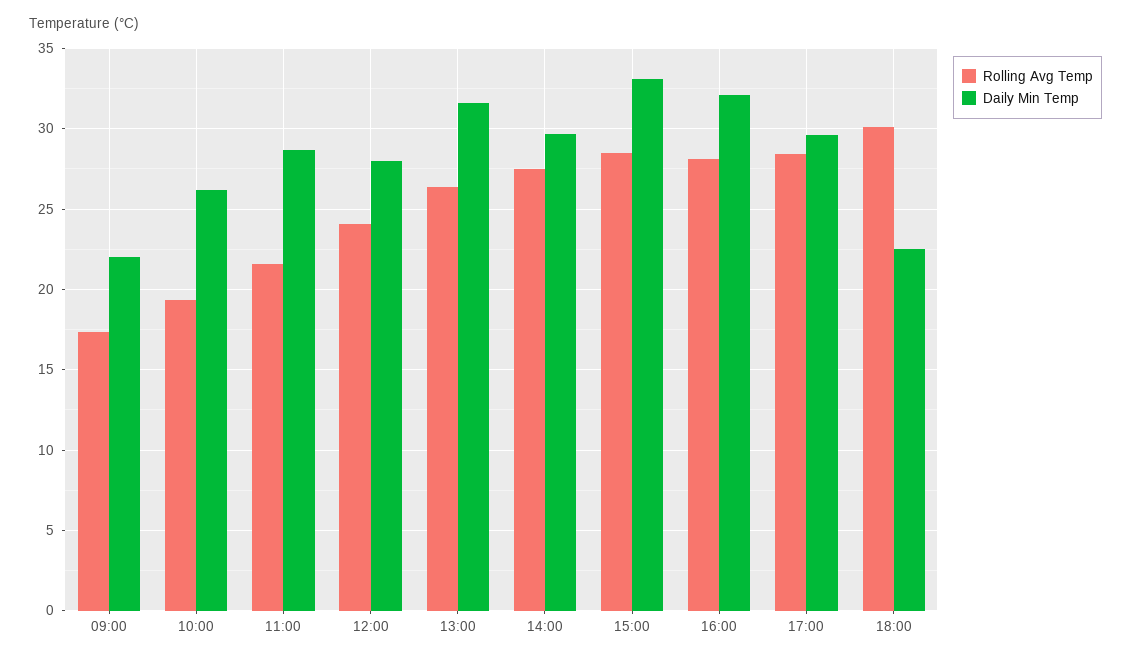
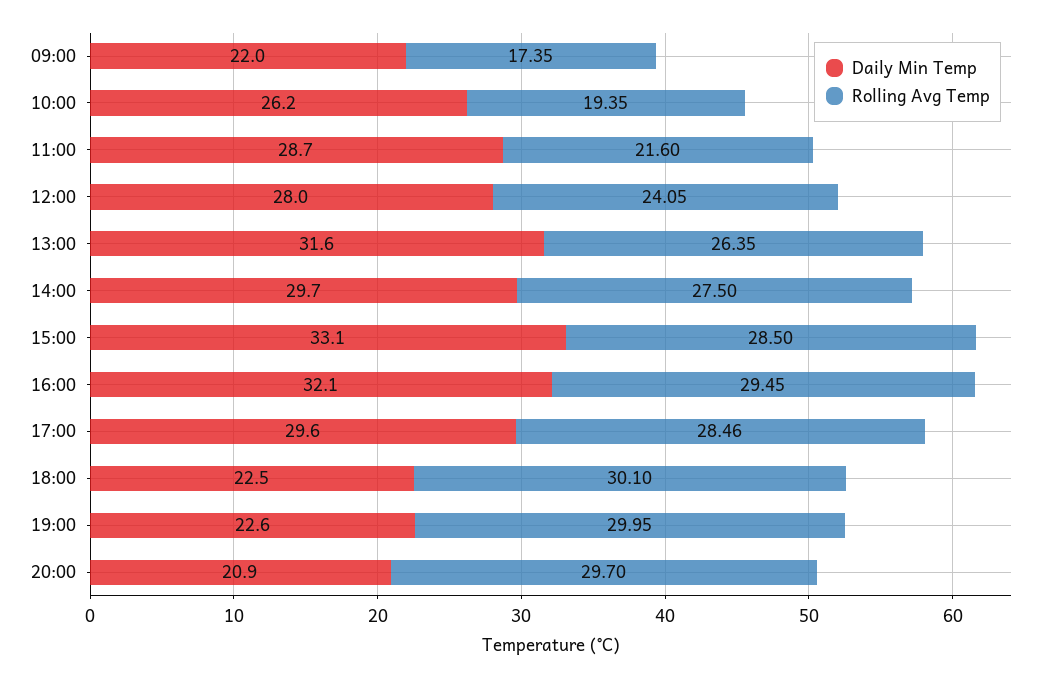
Rolling Avg Temp, 16:00: 28 -> 29.45
Daily Min Temp, 19:00: none -> 22.6
Rolling Avg Temp, 19:00: none -> 29.95
Daily Min Temp, 20:00: none -> 20.9
Rolling Avg Temp, 20:00: none -> 29.7

